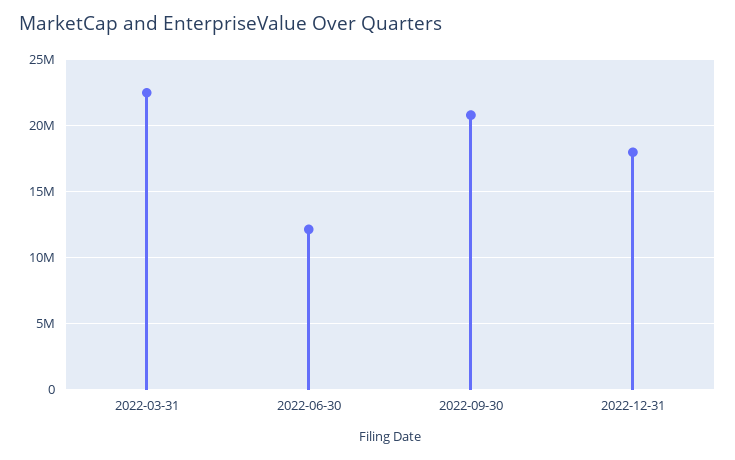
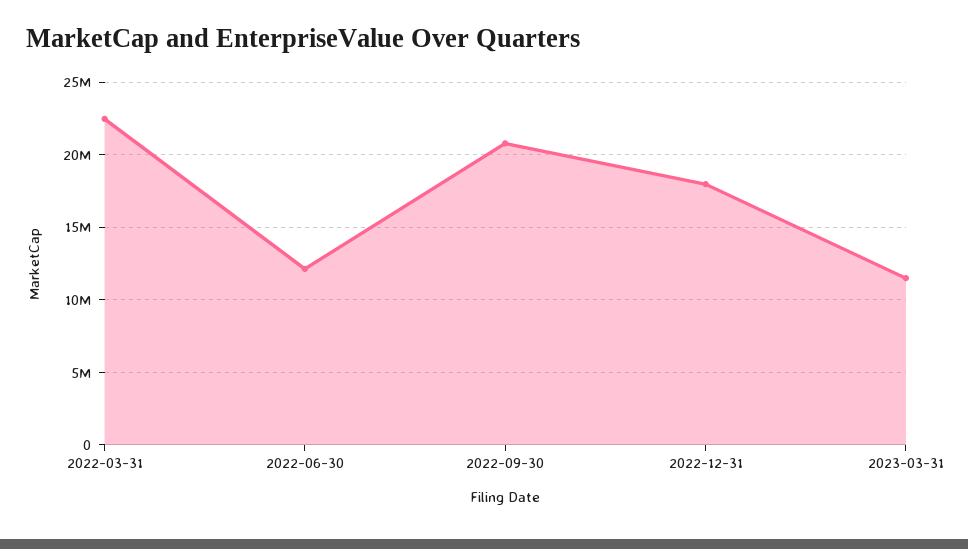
2023-03-31: none -> 11500000

